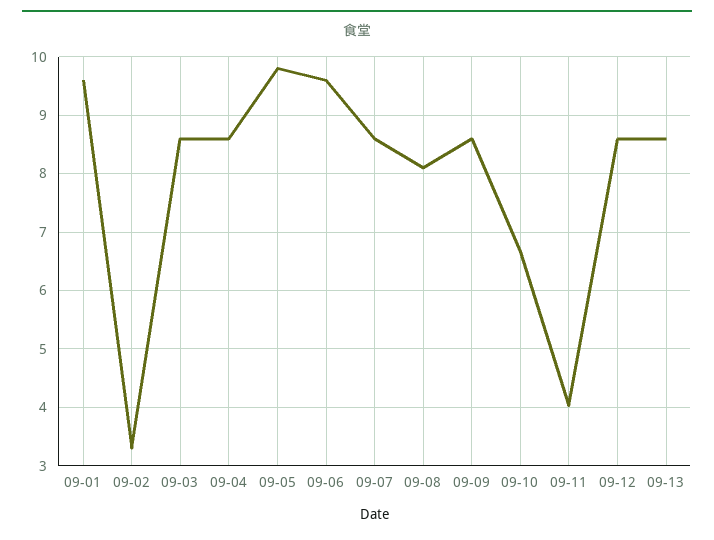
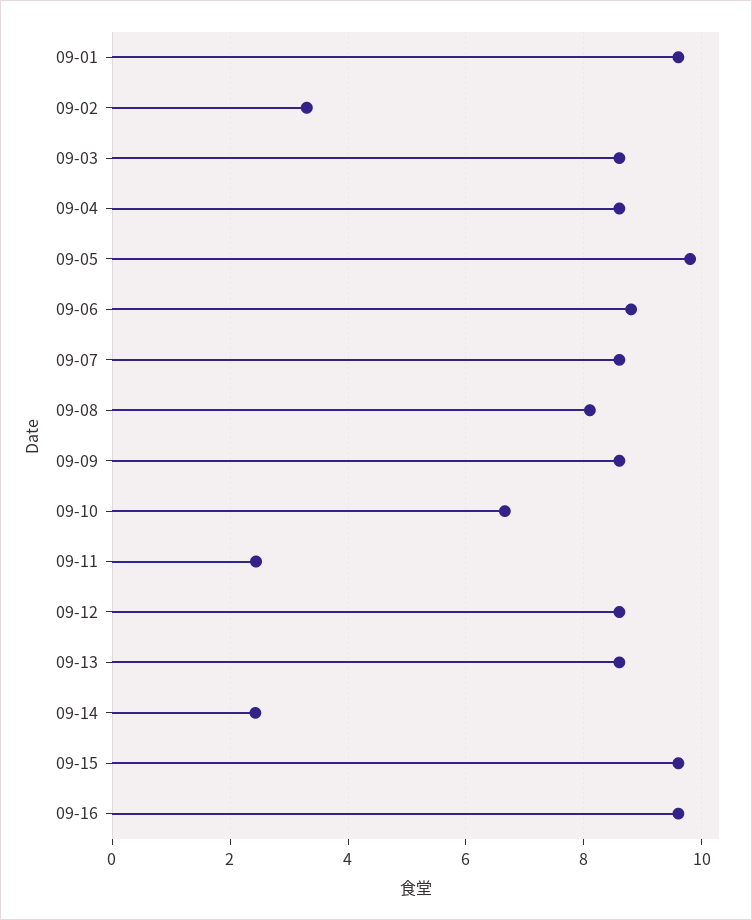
09-06: 9.6 -> 8.8
09-11: 4 -> 2.4
09-14: none -> 2.4
09-15: none -> 9.6
09-16: none -> 9.6

